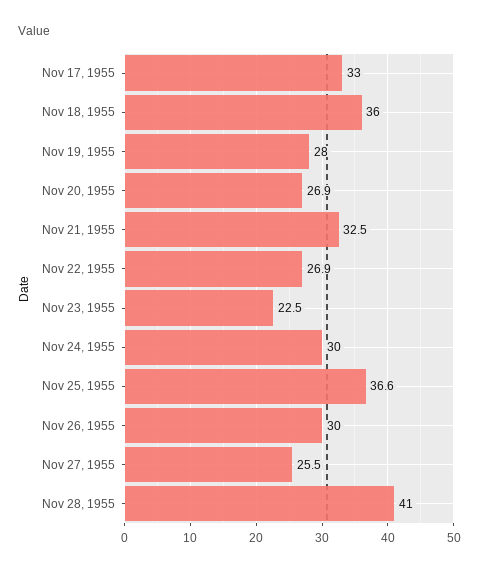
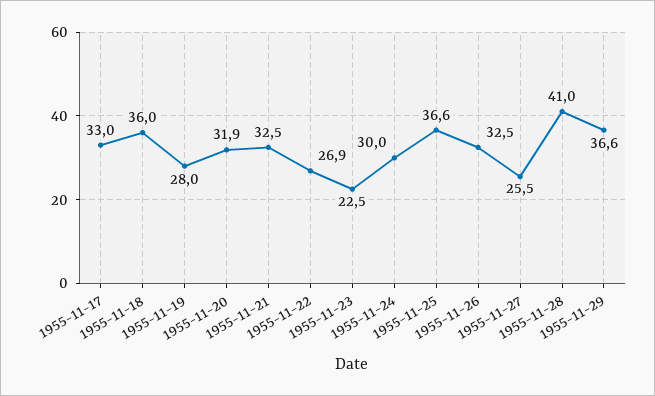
Nov 20, 1955: 26.9 -> 31.9
Nov 26, 1955: 30 -> 32.5
1955-11-29: none -> 36.6

